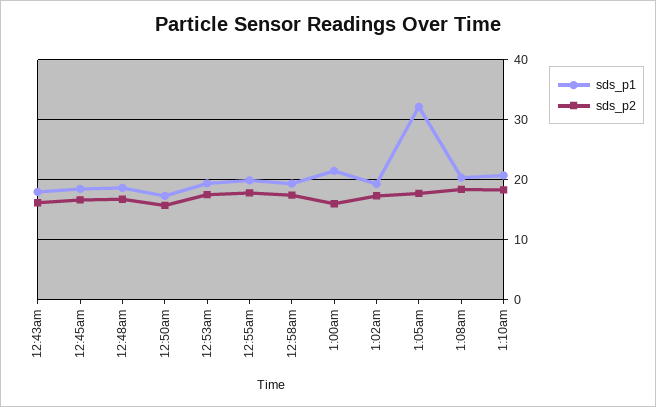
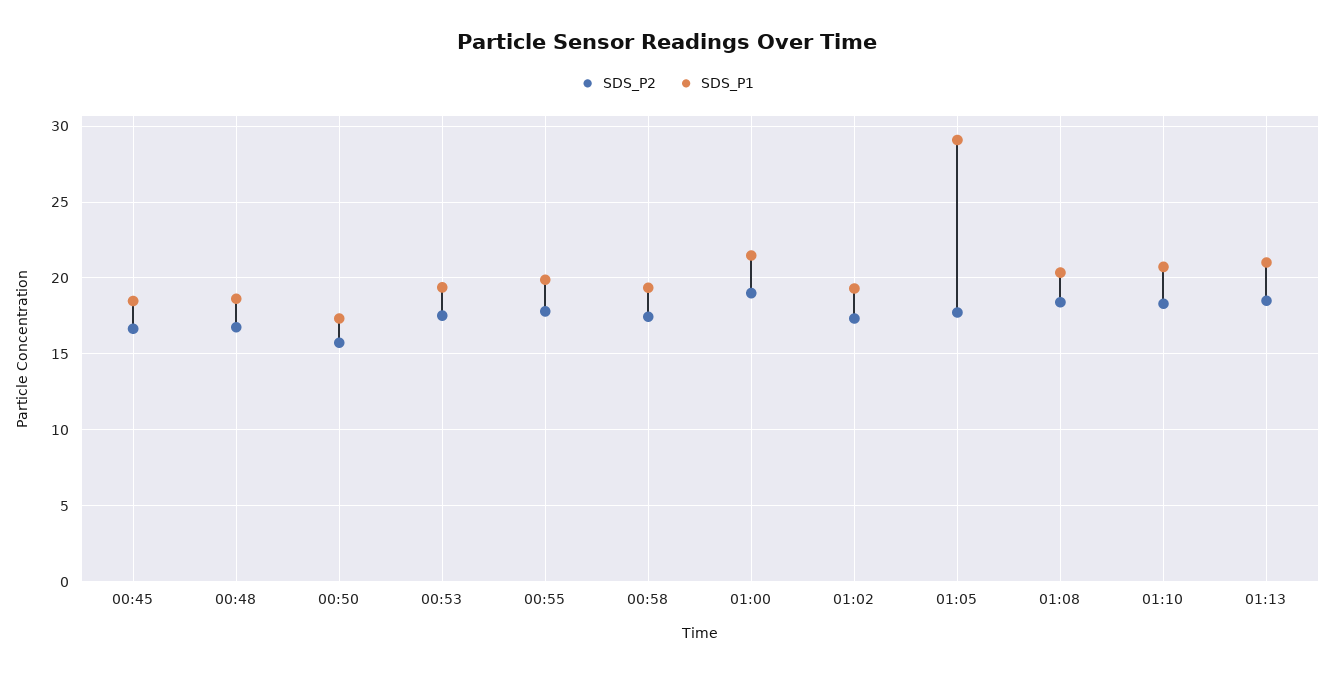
sds_p1, 12:43am: 18 -> none
sds_p2, 12:43am: 16 -> none
sds_p2, 1:00am: 16 -> 19
sds_p1, 1:05am: 32 -> 29
sds_p2, 01:13: none -> 18.5
sds_p1, 01:13: none -> 21

